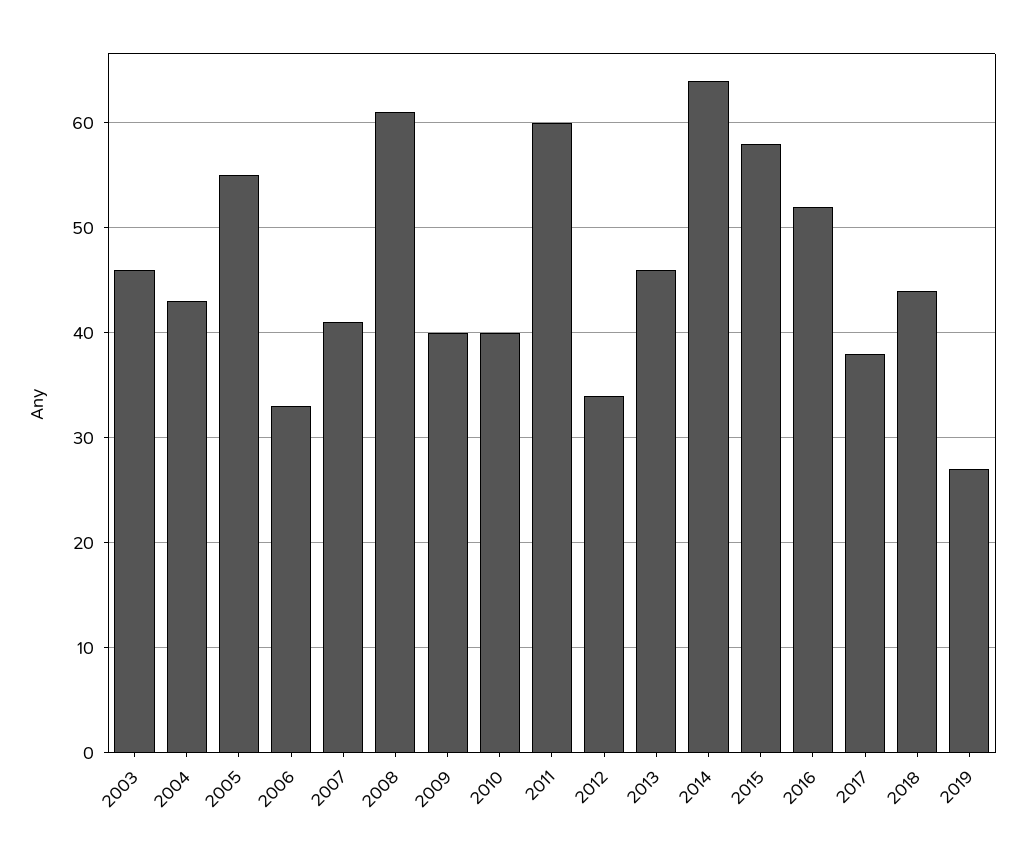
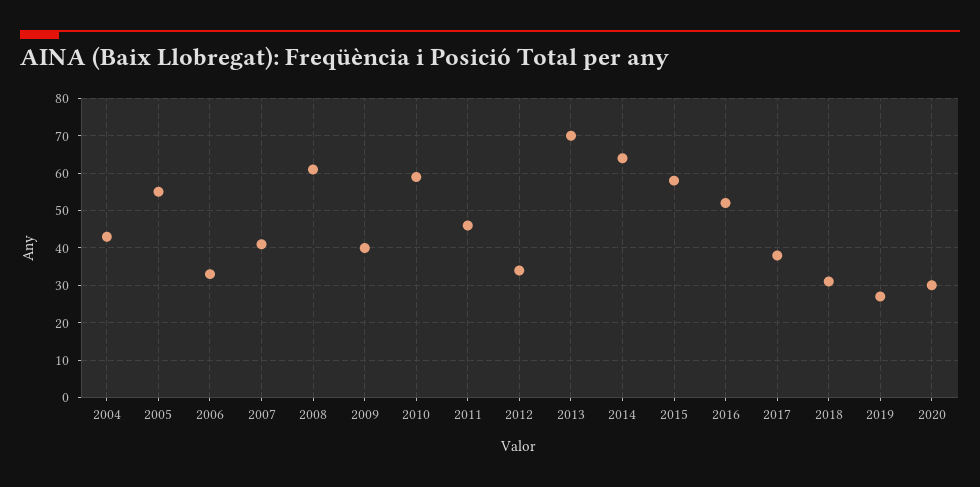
2003: 46 -> none
2010: 40 -> 60
2011: 60 -> 45
2013: 46 -> 70
2018: 44 -> 30
2020: none -> 30

